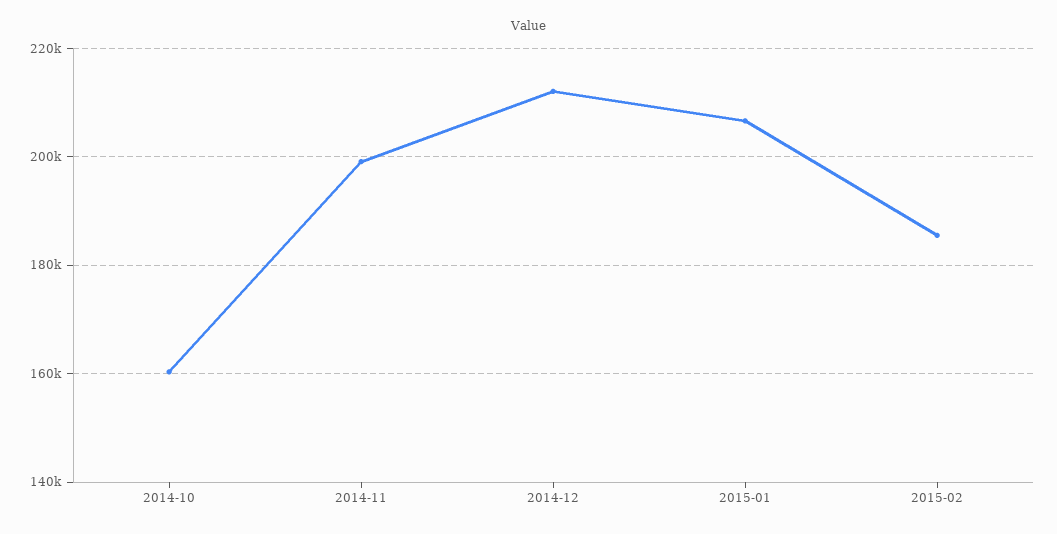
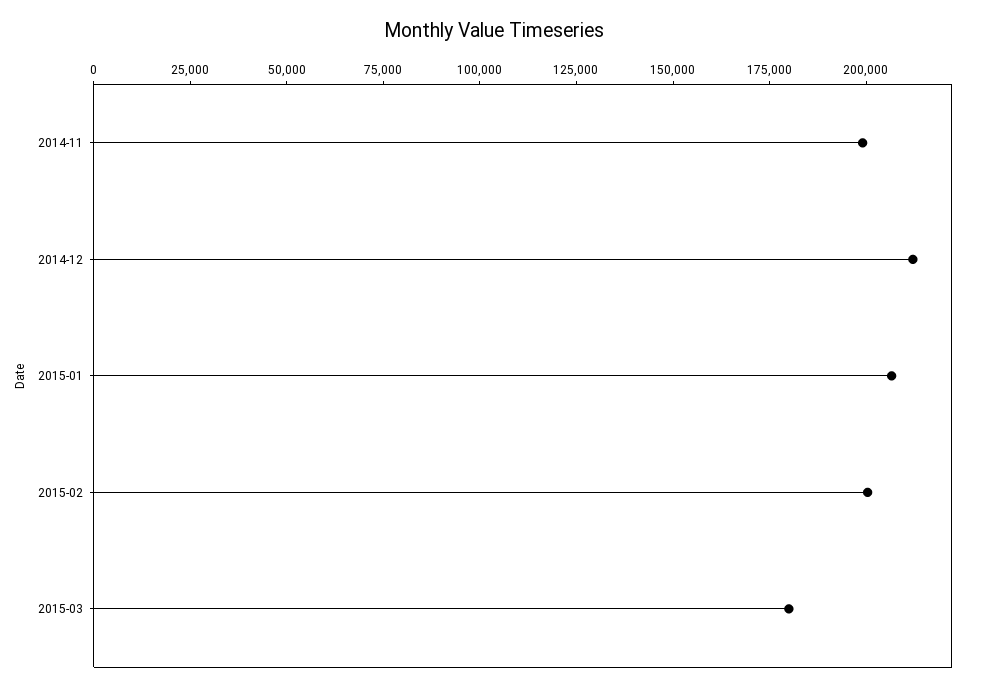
2014-10: 160000 -> none
2015-02: 186000 -> 200000
2015-03: none -> 180000

